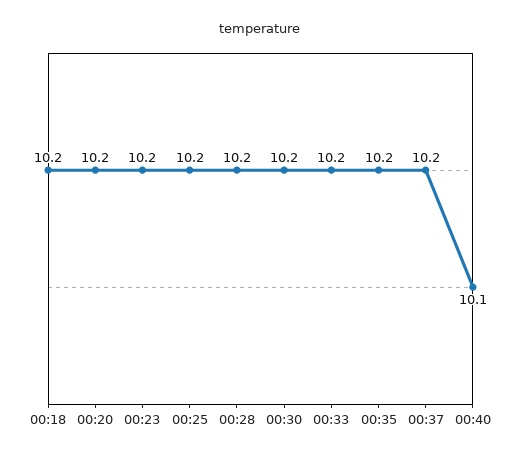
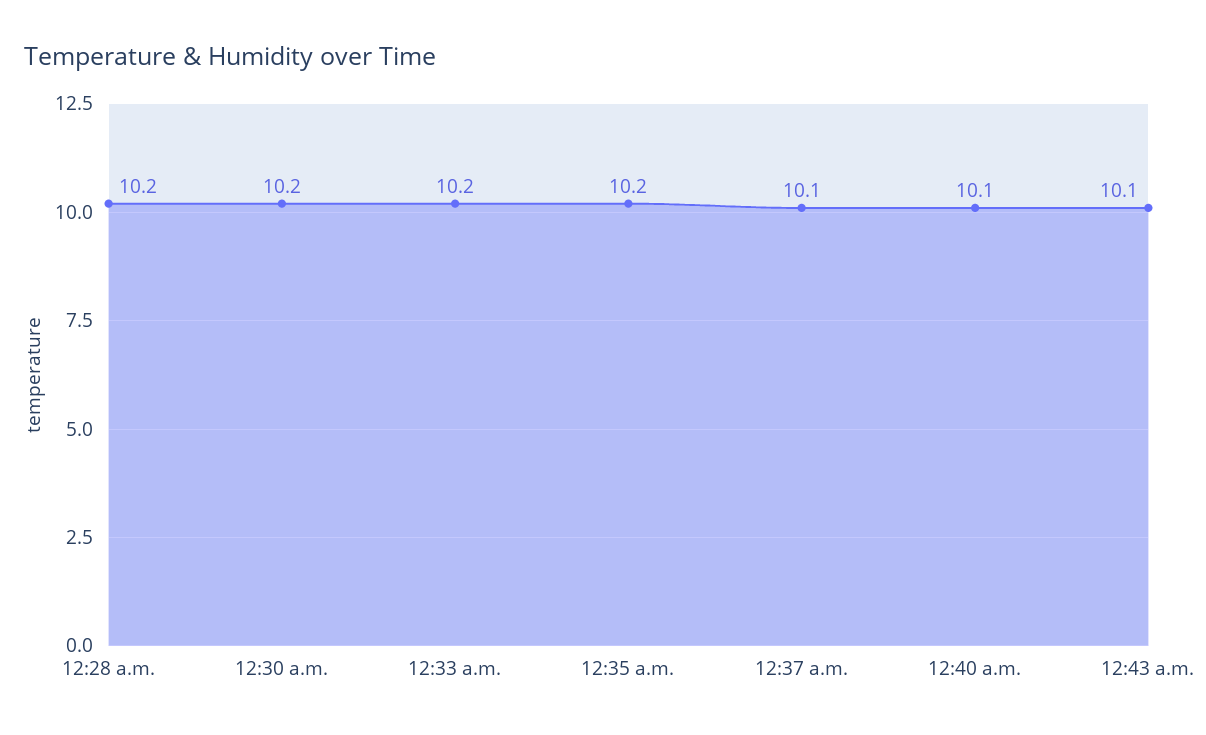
00:18: 10.2 -> none
00:20: 10.2 -> none
00:23: 10.2 -> none
00:25: 10.2 -> none
00:37: 10.2 -> 10.1
12:43 a.m.: none -> 10.1

